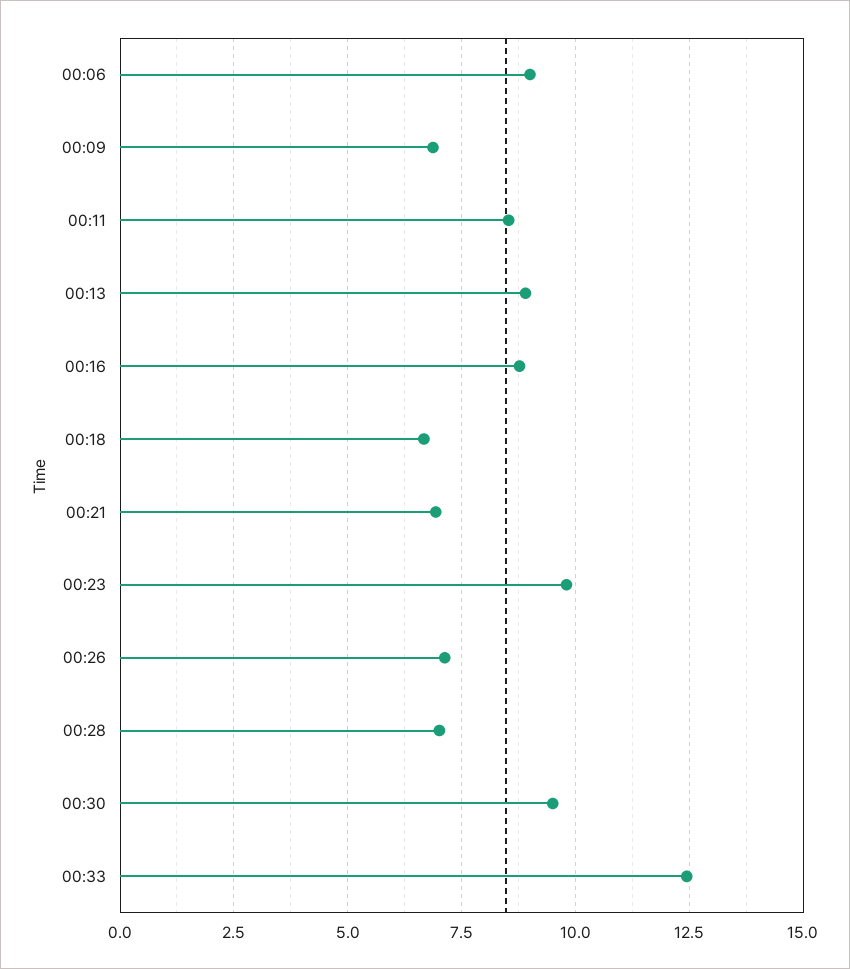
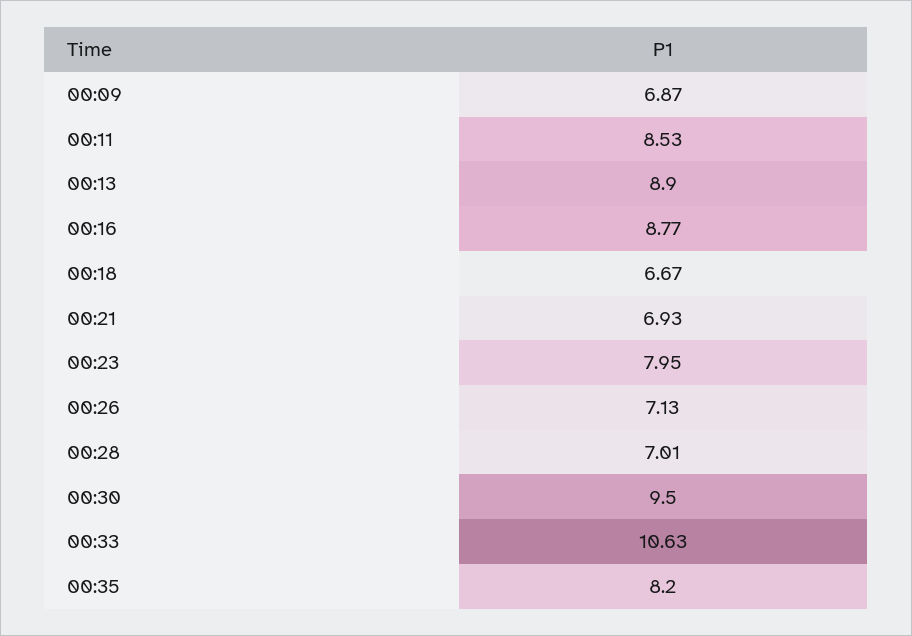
00:06: 9 -> none
00:23: 9.75 -> 7.95
00:33: 12.5 -> 10.63
00:35: none -> 8.2

